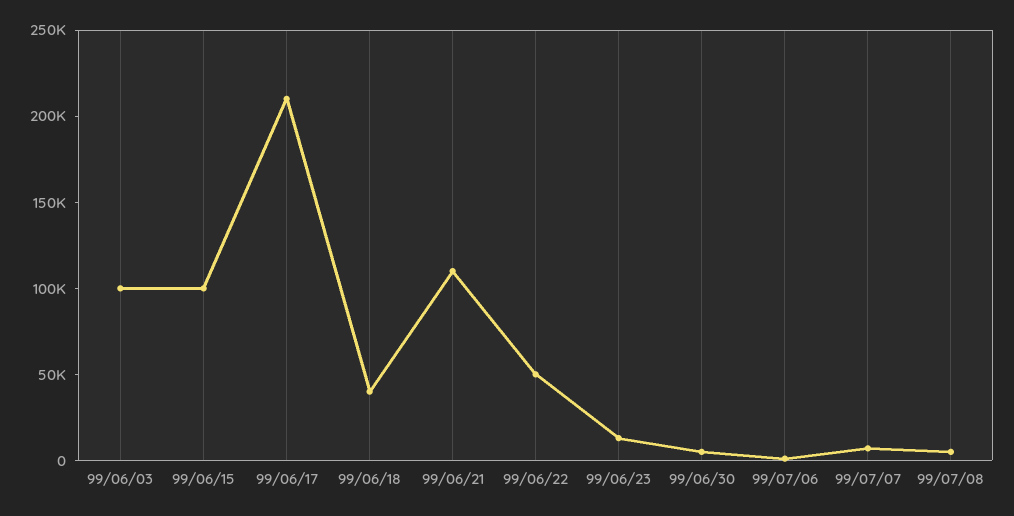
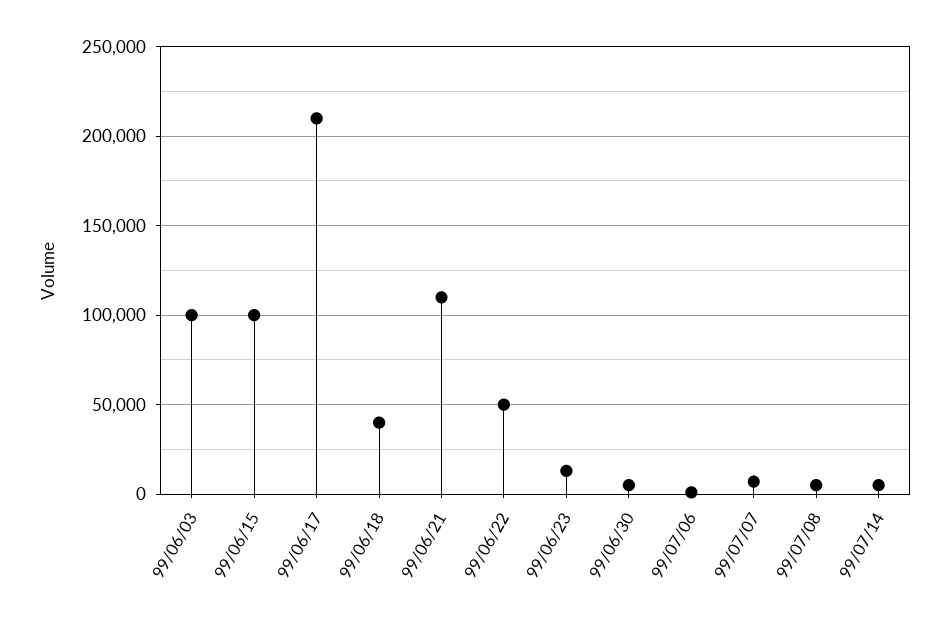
99/07/14: none -> 5000

